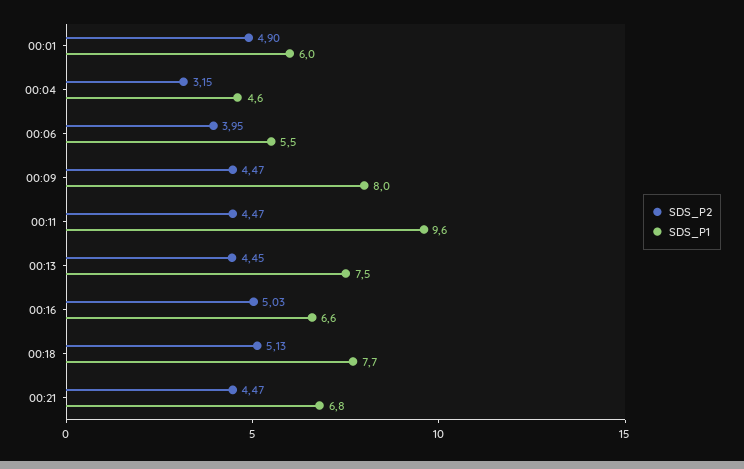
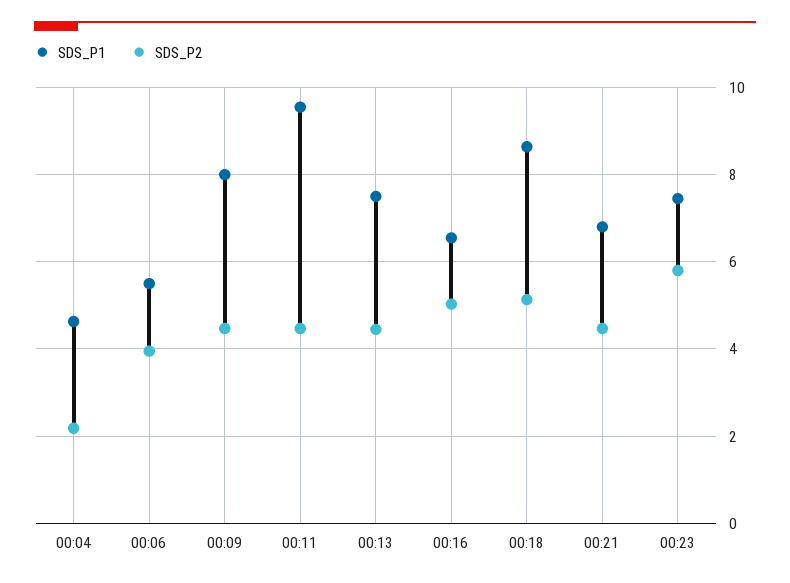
SDS_P2, 00:01: 4.9 -> none
SDS_P1, 00:01: 6 -> none
SDS_P2, 00:04: 3.15 -> 2.2
SDS_P1, 00:18: 7.7 -> 8.6
SDS_P1, 00:23: none -> 7.4
SDS_P2, 00:23: none -> 5.8

